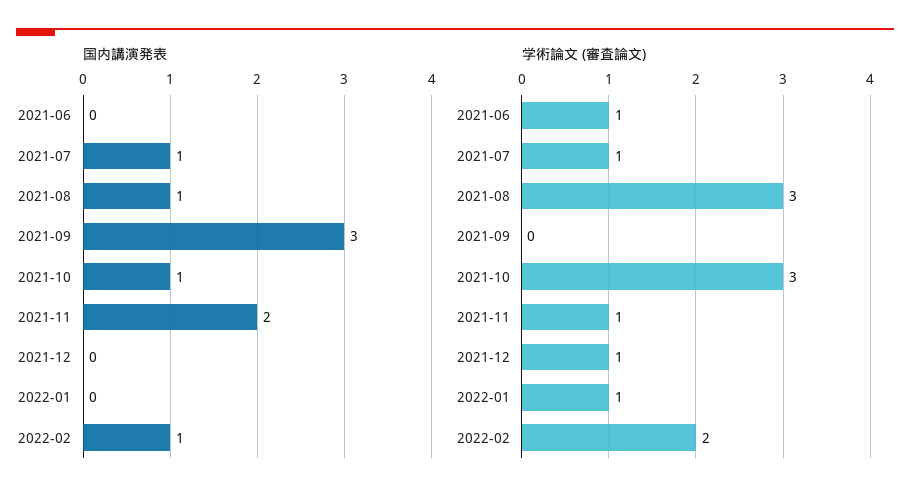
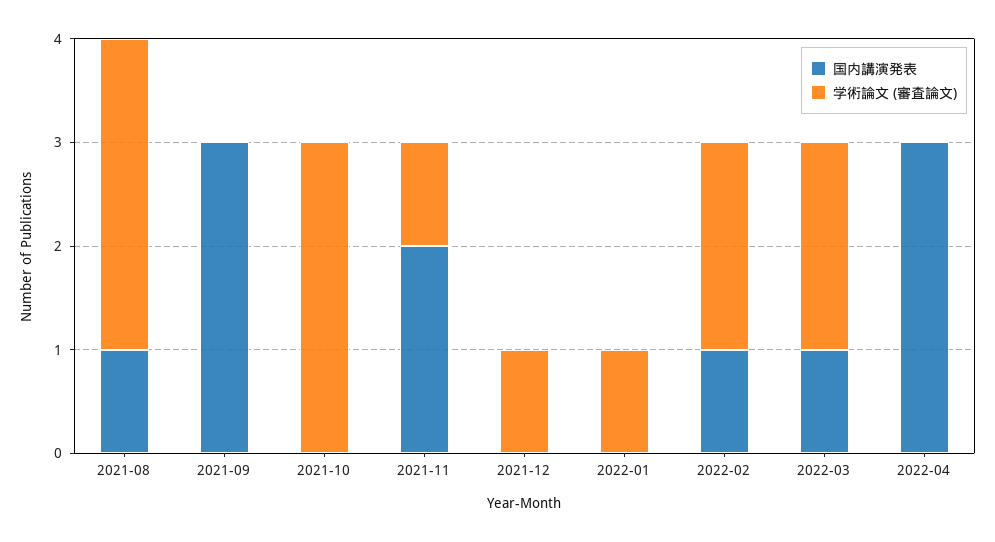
国内講演発表, 2021-06: 0 -> none
国内講演発表, 2021-07: 1 -> none
国内講演発表, 2021-10: 1 -> 0
学術論文 (審査論文), 2021-06: 1 -> none
学術論文 (審査論文), 2021-07: 1 -> none
国内講演発表, 2022-03: none -> 1
学術論文 (審査論文), 2022-03: none -> 2
国内講演発表, 2022-04: none -> 3
学術論文 (審査論文), 2022-04: none -> 0

